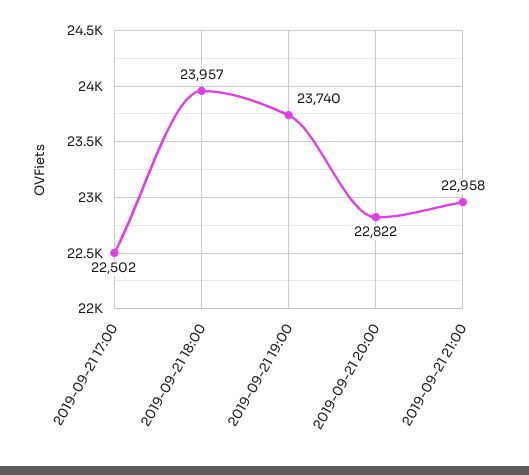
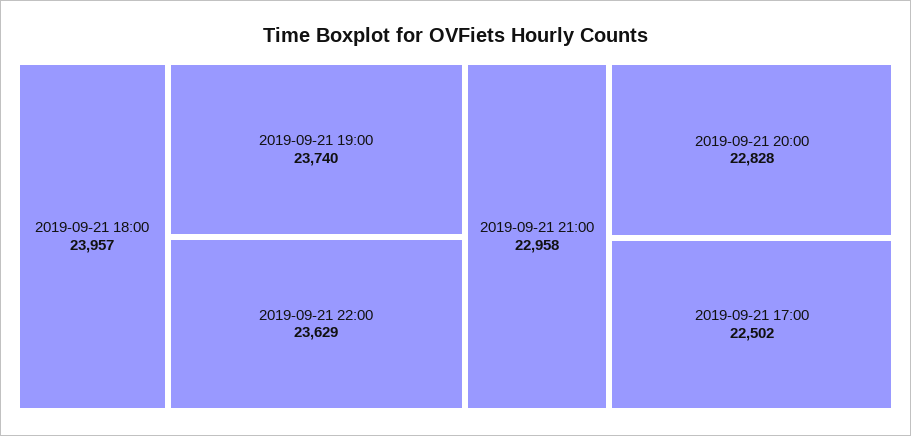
2019-09-21 20:00: 22822 -> 22828
2019-09-21 22:00: none -> 23629

